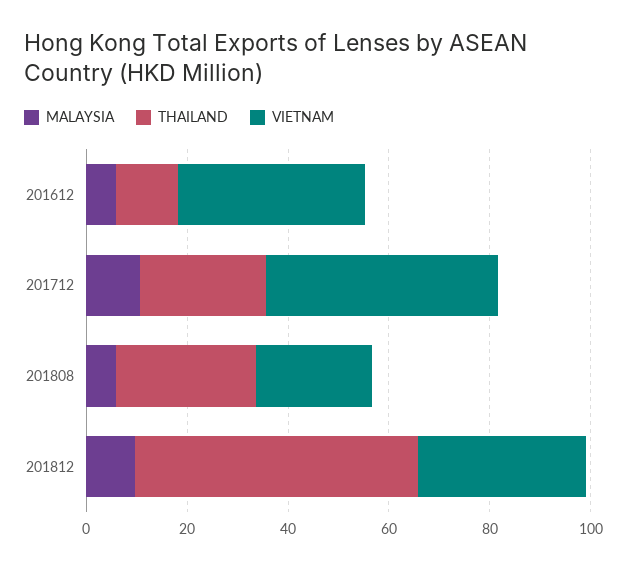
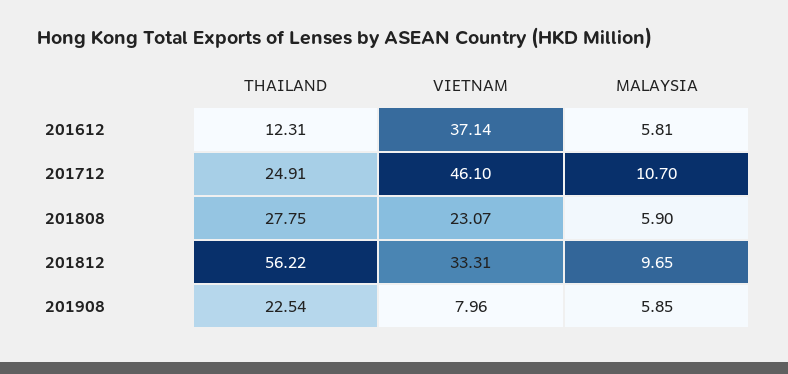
THAILAND, 201908: none -> 22.54
VIETNAM, 201908: none -> 7.96
MALAYSIA, 201908: none -> 5.85

